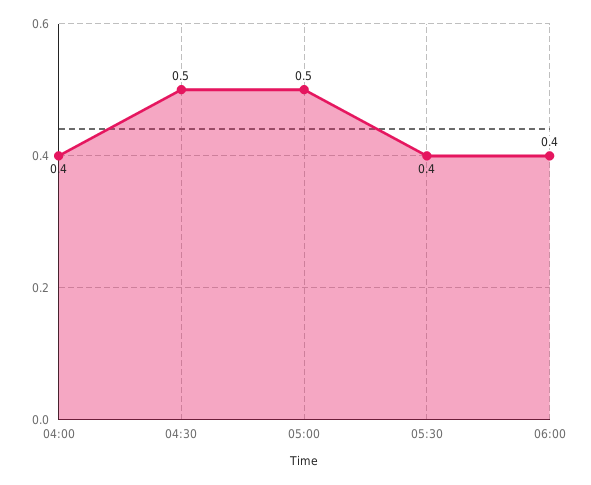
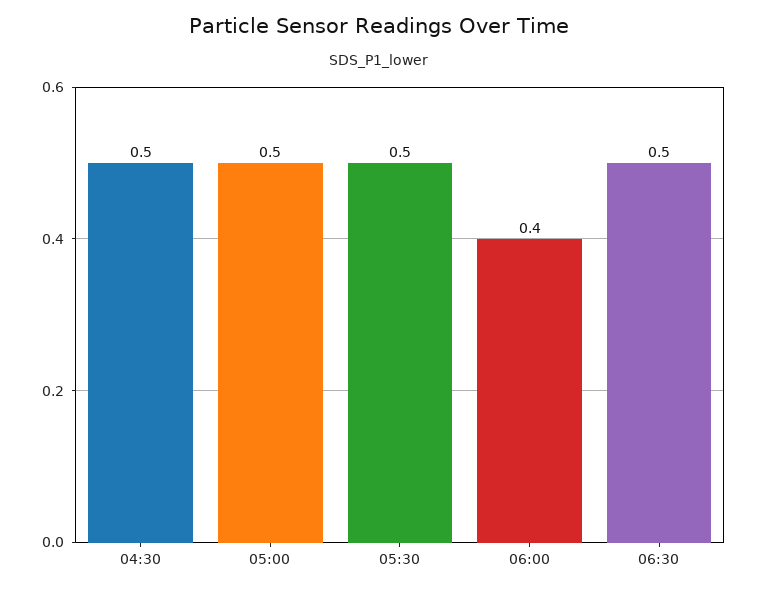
04:00: 0.4 -> none
05:30: 0.4 -> 0.5
06:30: none -> 0.5

